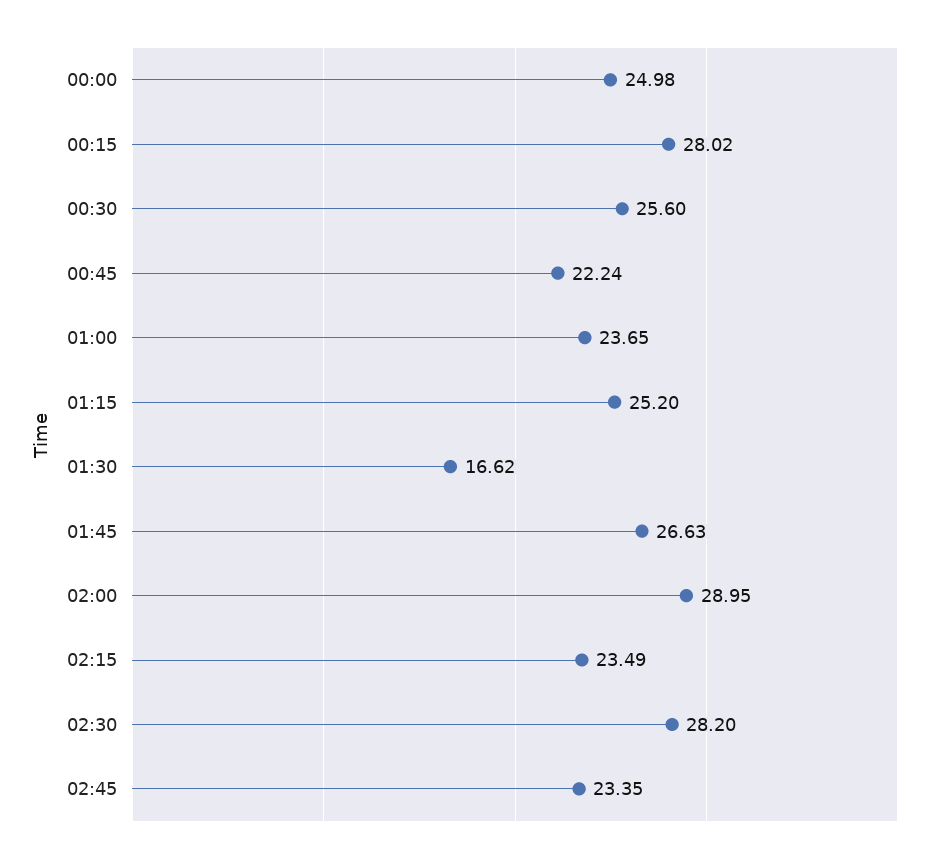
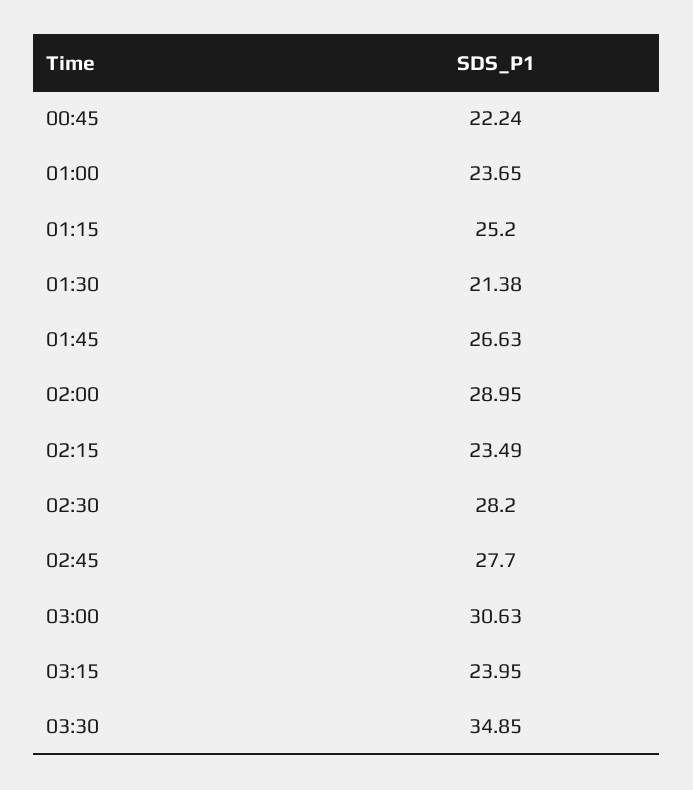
00:00: 24.98 -> none
00:15: 28.02 -> none
00:30: 25.6 -> none
01:30: 16.62 -> 21.38
02:45: 23.35 -> 27.7
03:00: none -> 30.63
03:15: none -> 23.95
03:30: none -> 34.85

